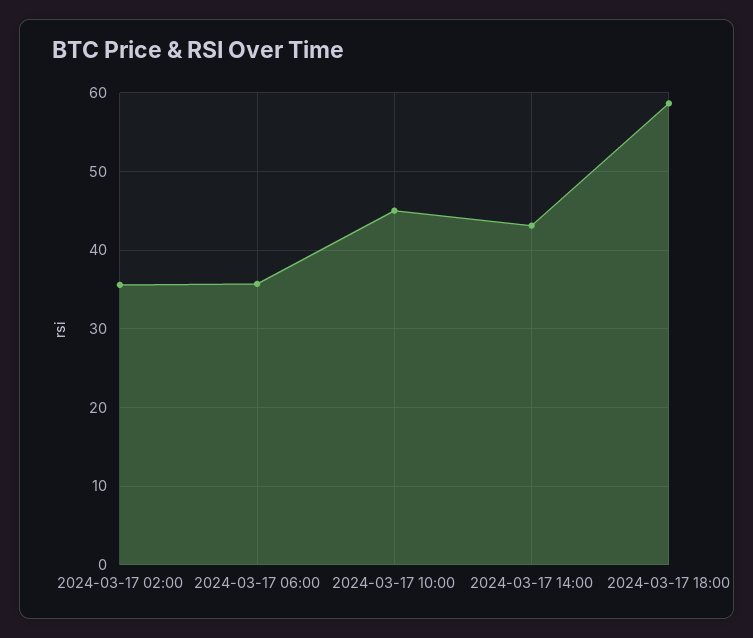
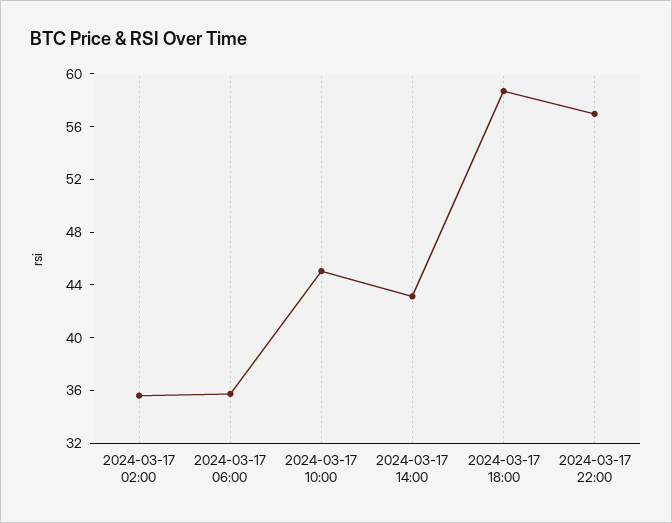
2024-03-17 22:00: none -> 57

